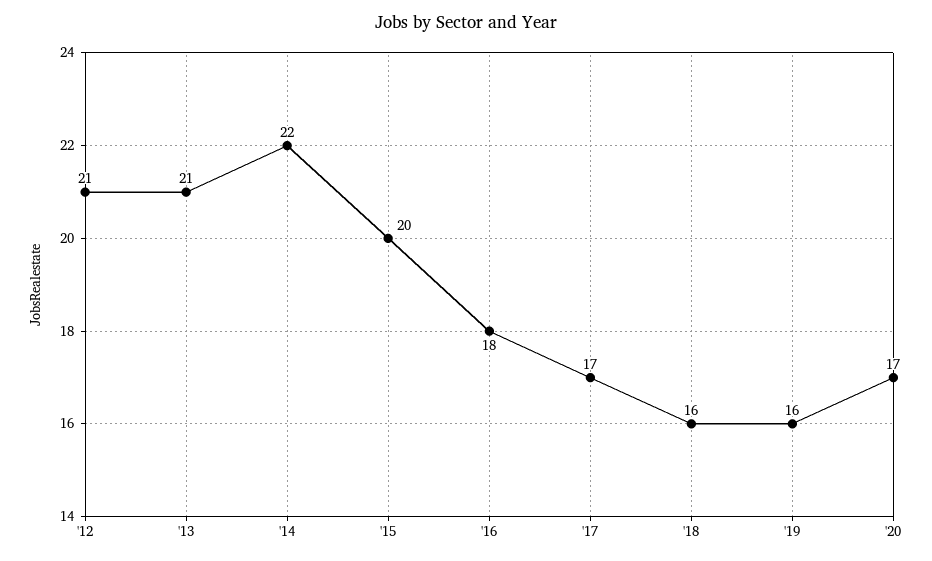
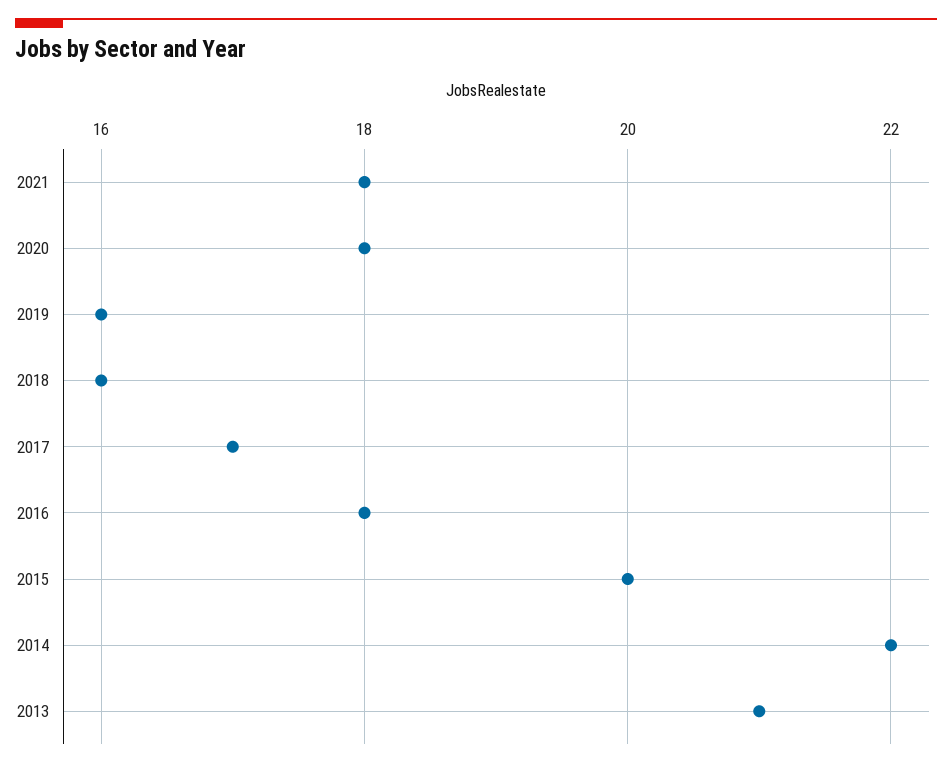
'12: 21 -> none
'20: 17 -> 18
2021: none -> 18

